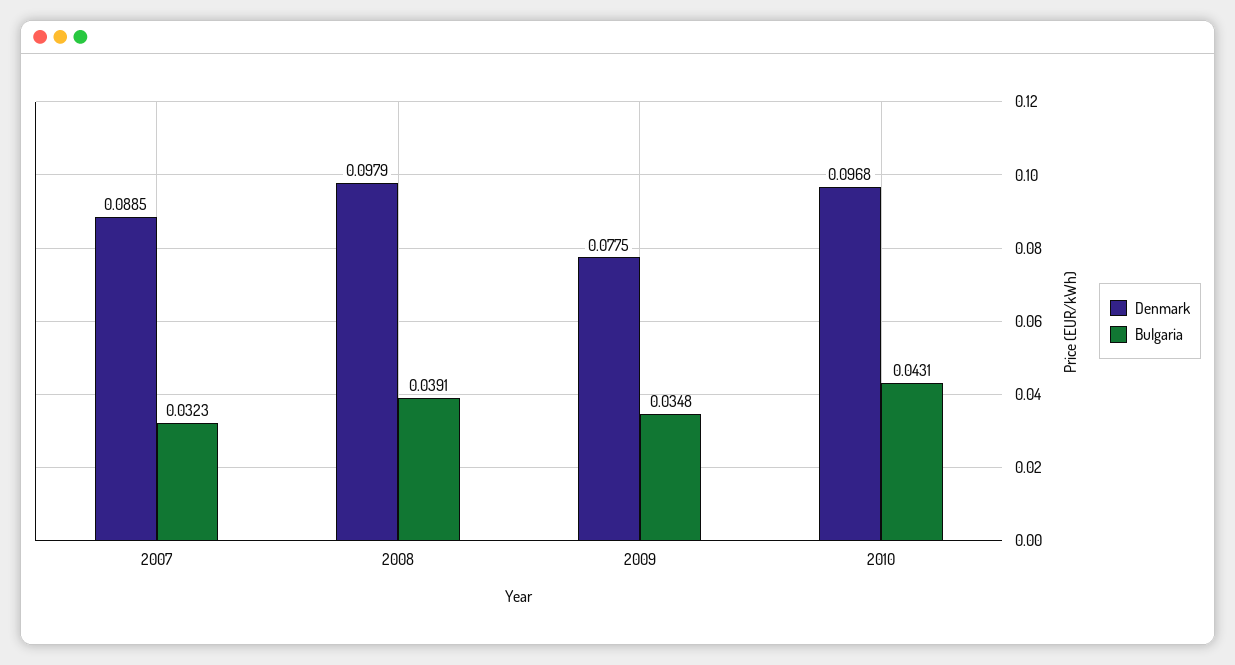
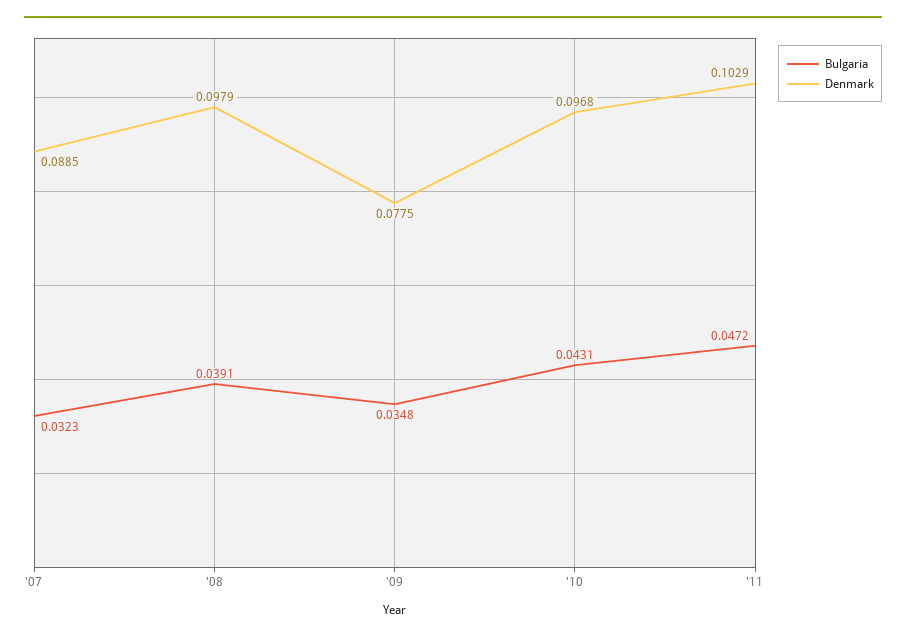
Bulgaria, '11: none -> 0.0472
Denmark, '11: none -> 0.1029

